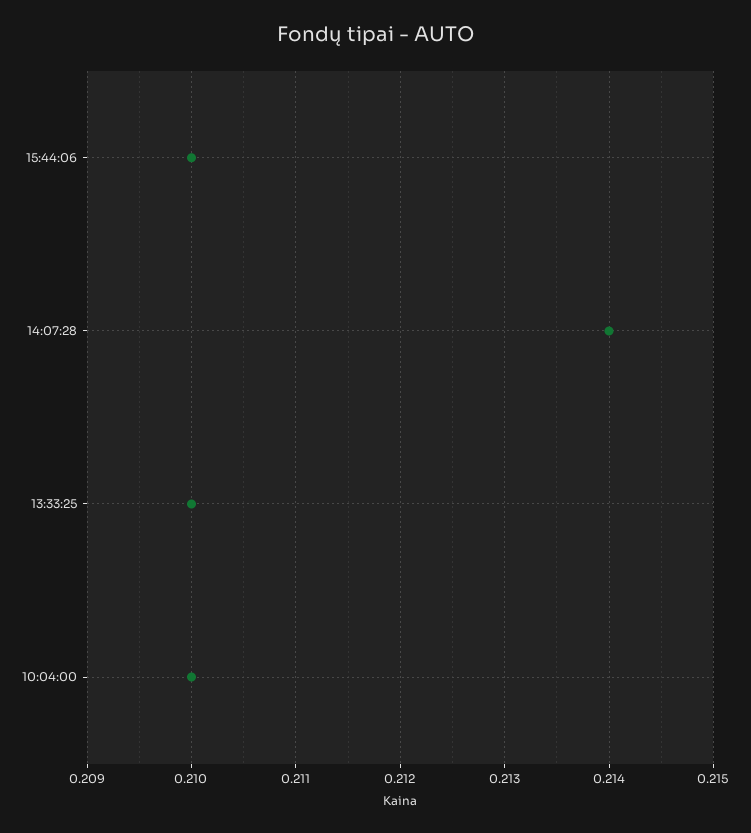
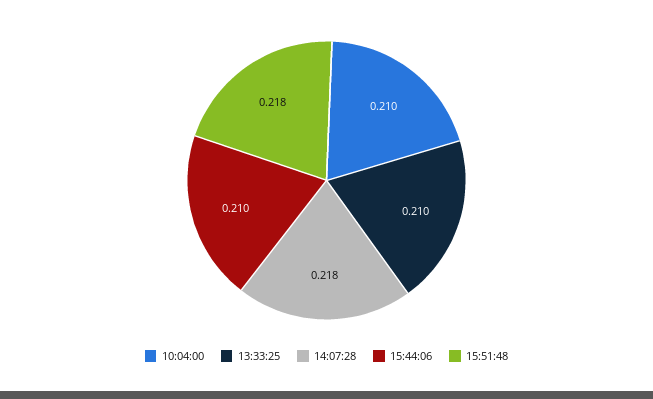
14:07:28: 0.214 -> 0.218
15:51:48: none -> 0.218

